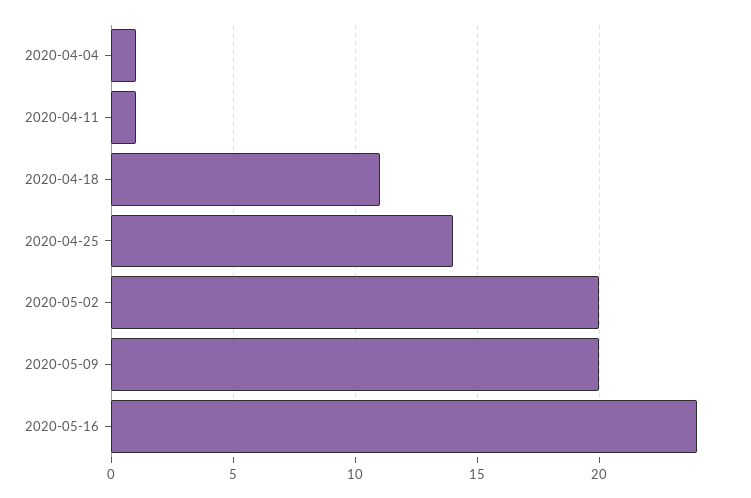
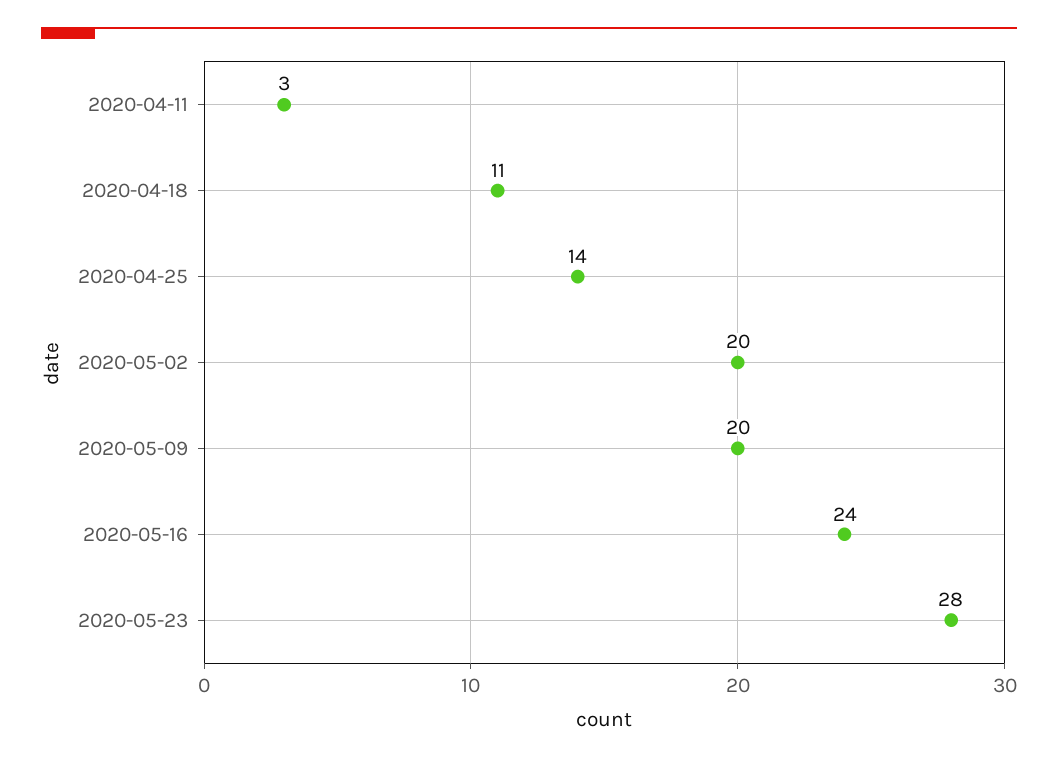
2020-04-04: 1 -> none
2020-04-11: 1 -> 3
2020-05-23: none -> 28

